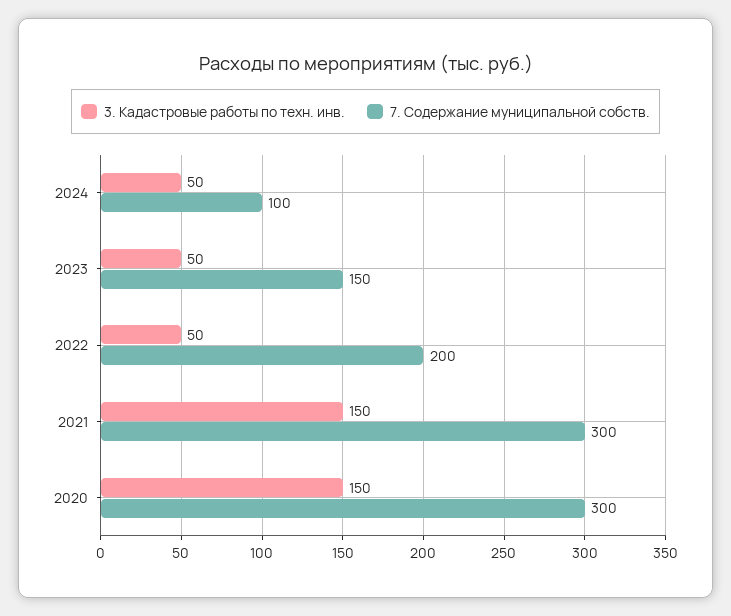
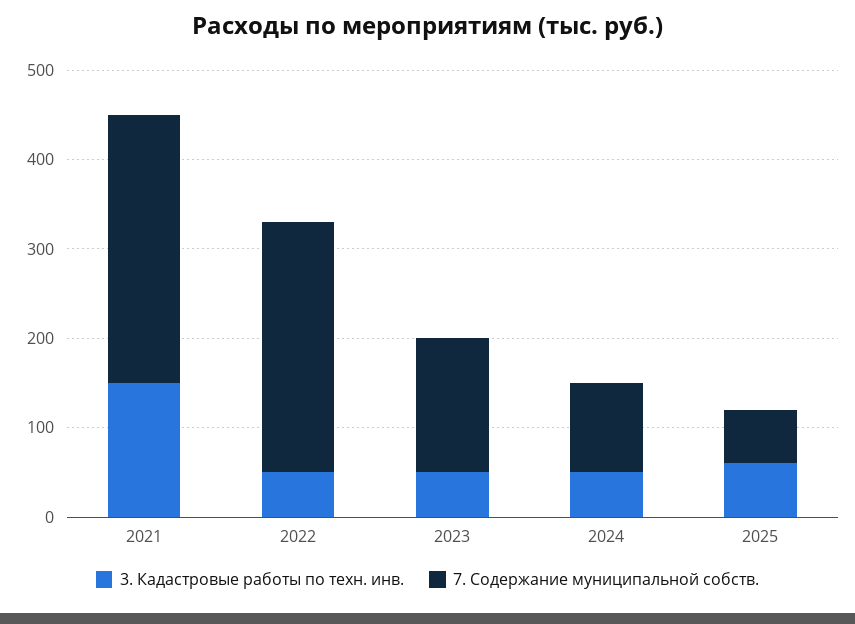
7. Содержание муниципальной собств., 2022: 200 -> 280
3. Кадастровые работы по техн. инв., 2020: 150 -> none
7. Содержание муниципальной собств., 2020: 300 -> none
3. Кадастровые работы по техн. инв., 2025: none -> 60
7. Содержание муниципальной собств., 2025: none -> 60

